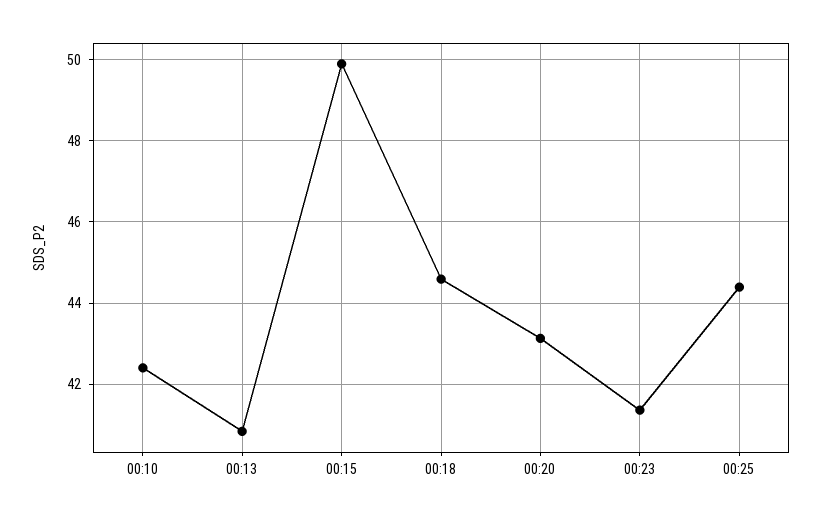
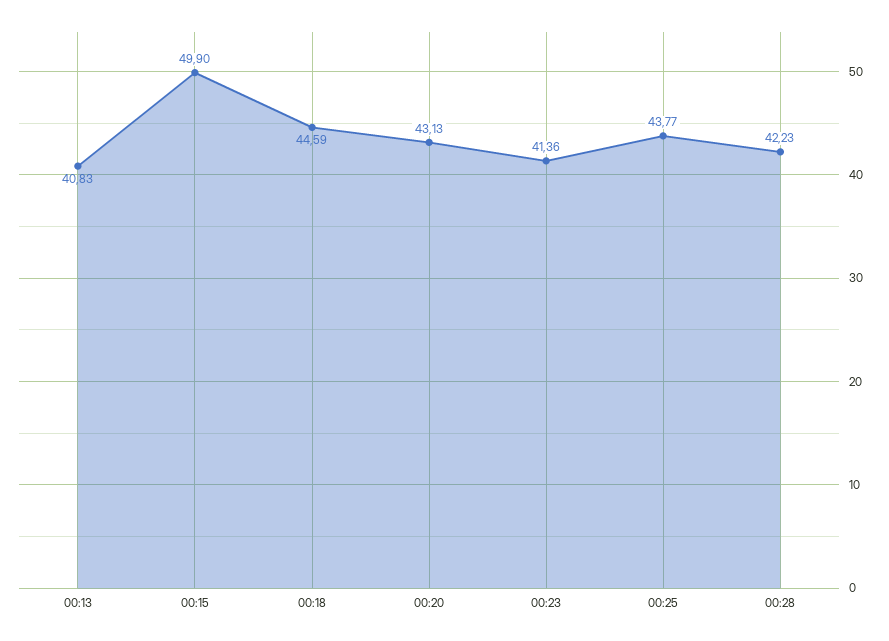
00:10: 42.4 -> none
00:25: 44.4 -> 43.77
00:28: none -> 42.23

